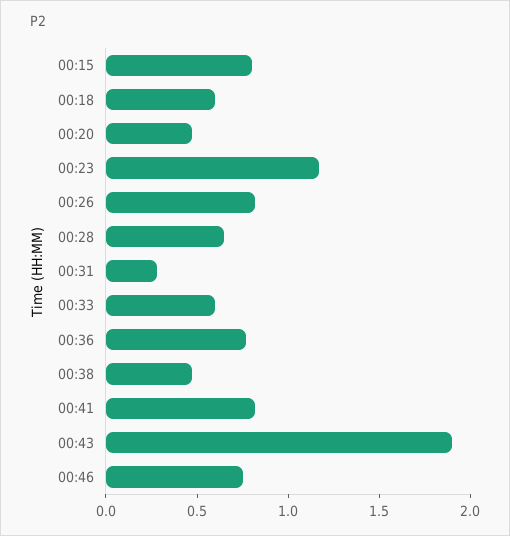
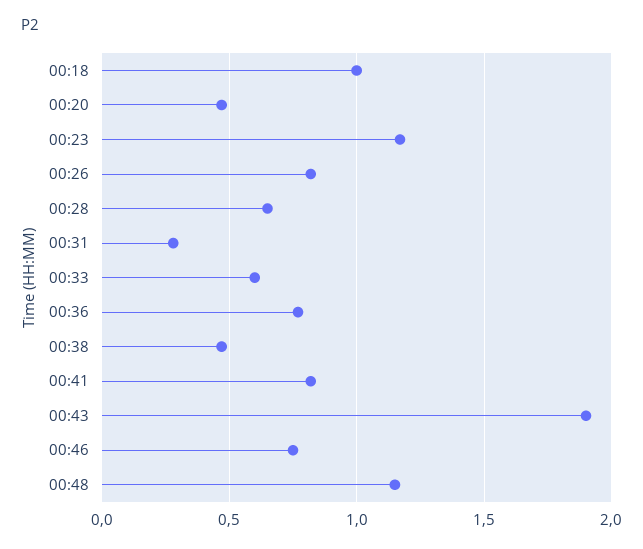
00:15: 0.8 -> none
00:18: 0.6 -> 1
00:48: none -> 1.15

